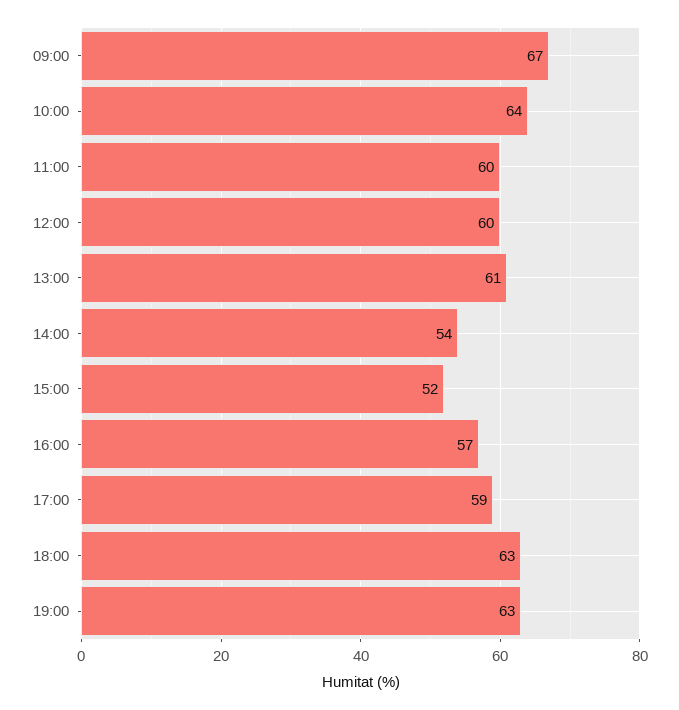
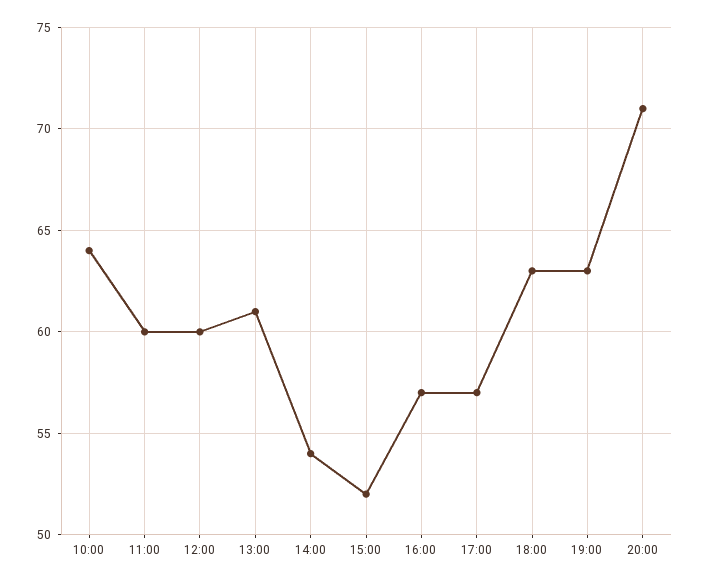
09:00: 67 -> none
17:00: 59 -> 57
20:00: none -> 71

